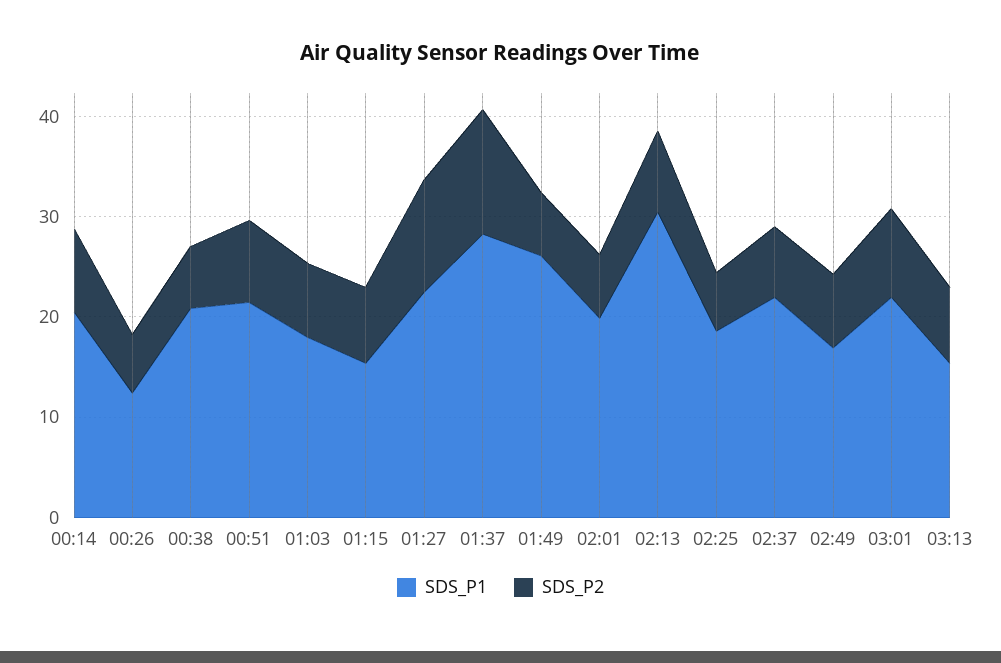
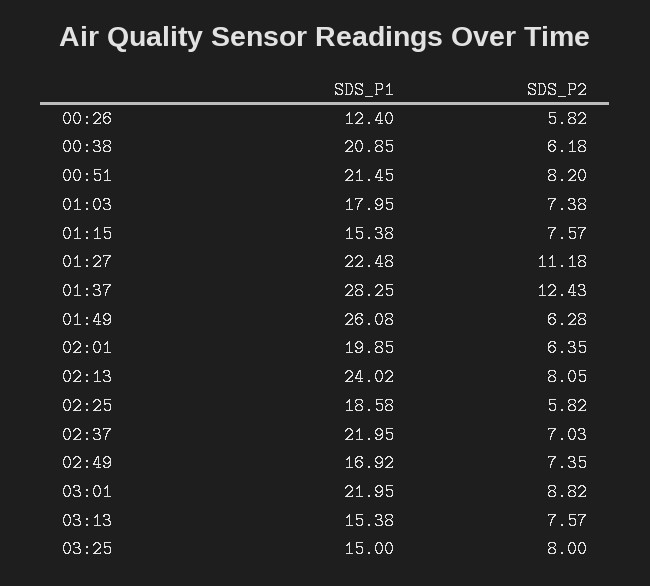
SDS_P1, 00:14: 20 -> none
SDS_P2, 00:14: 8 -> none
SDS_P1, 02:13: 30 -> 24.02
SDS_P1, 03:25: none -> 15
SDS_P2, 03:25: none -> 8

